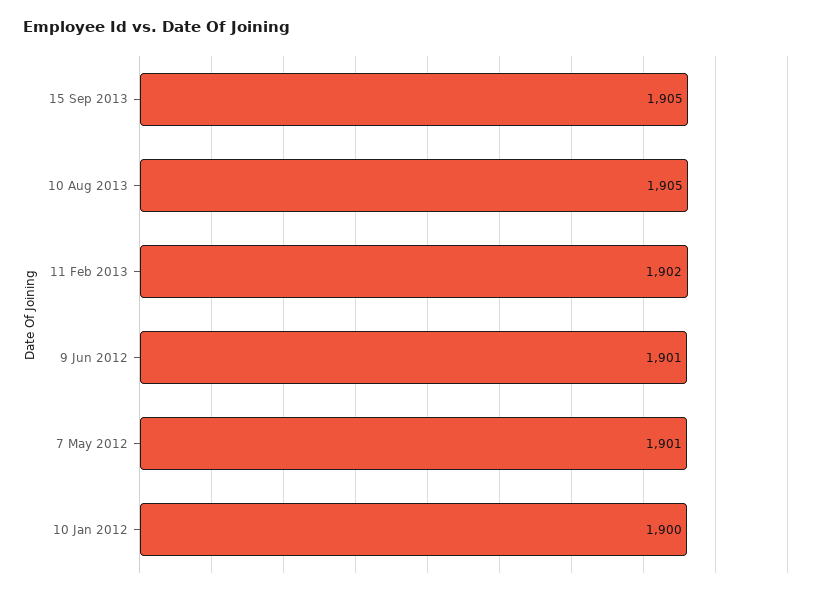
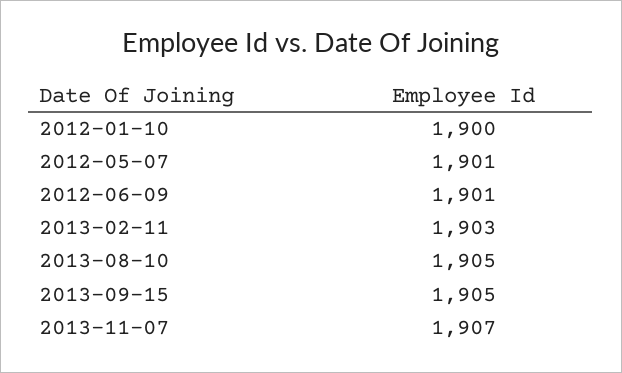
11 Feb 2013: 1902 -> 1903
2013-11-07: none -> 1907

